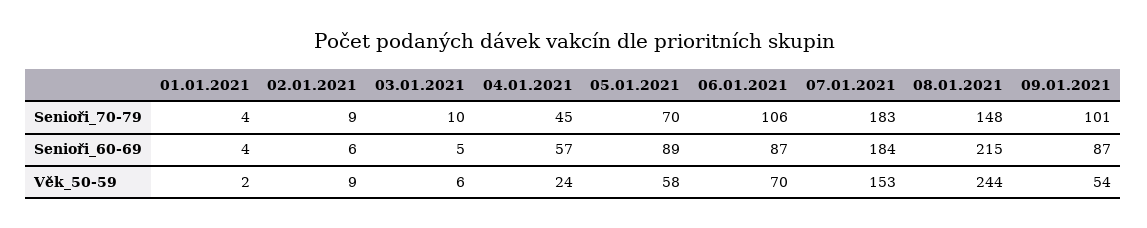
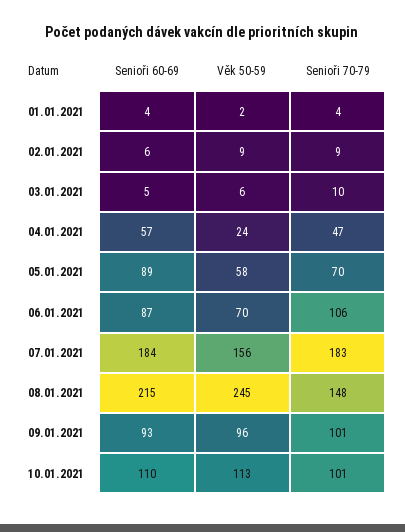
04.01.2021, Senioři_70-79: 45 -> 47
09.01.2021, Senioři_60-69: 87 -> 93
07.01.2021, Věk_50-59: 153 -> 156
08.01.2021, Věk_50-59: 244 -> 245
09.01.2021, Věk_50-59: 54 -> 96
10.01.2021, Senioři_60-69: none -> 110
10.01.2021, Věk_50-59: none -> 113
10.01.2021, Senioři_70-79: none -> 101

